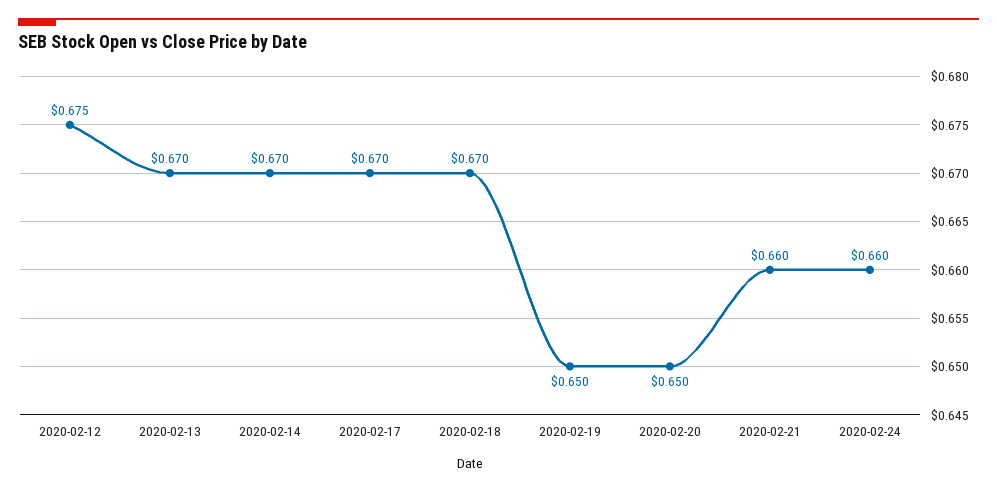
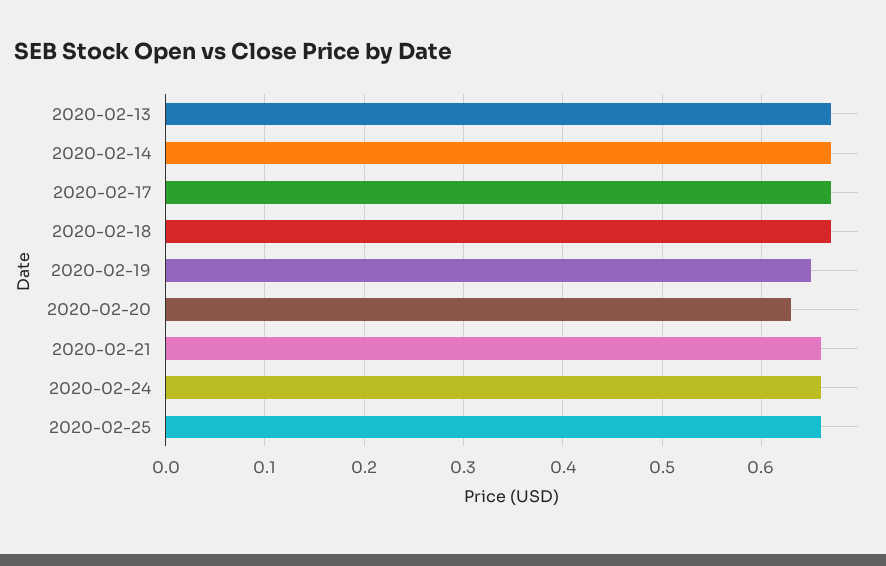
2020-02-12: 0.675 -> none
2020-02-20: 0.65 -> 0.63
2020-02-25: none -> 0.66

